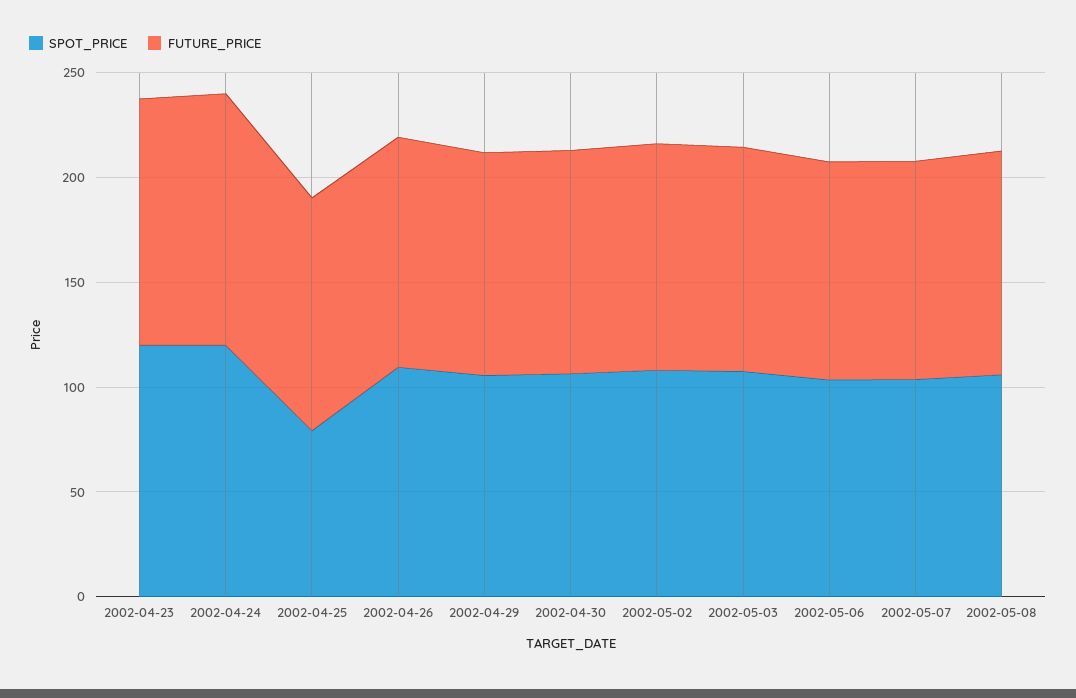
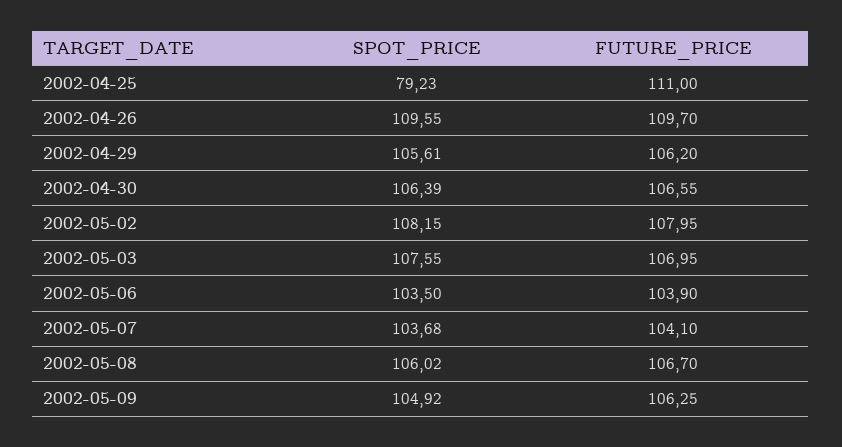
SPOT_PRICE, 2002-04-23: 120 -> none
FUTURE_PRICE, 2002-04-23: 120 -> none
SPOT_PRICE, 2002-04-24: 120 -> none
FUTURE_PRICE, 2002-04-24: 120 -> none
SPOT_PRICE, 2002-05-09: none -> 104.92
FUTURE_PRICE, 2002-05-09: none -> 106.25

